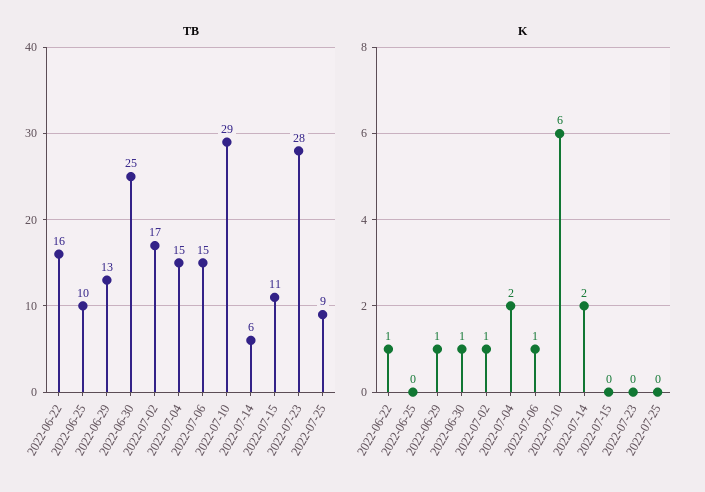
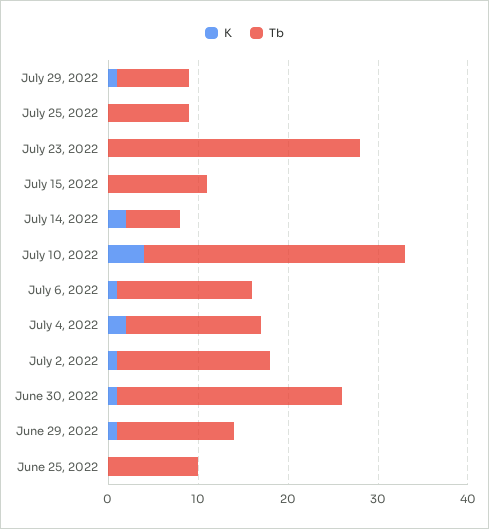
TB, 2022-06-22: 16 -> none
K, 2022-06-22: 1 -> none
K, 2022-07-10: 6 -> 4
K, July 29, 2022: none -> 1
TB, July 29, 2022: none -> 8

